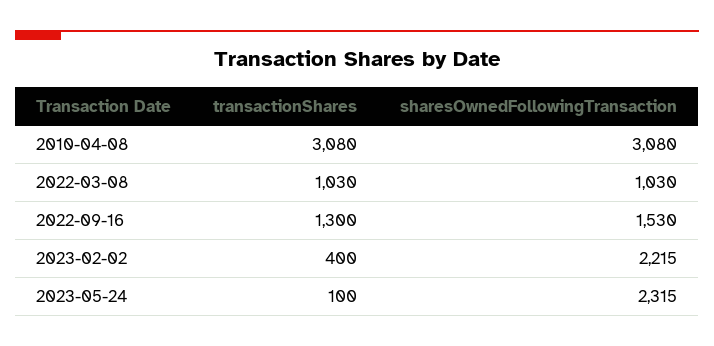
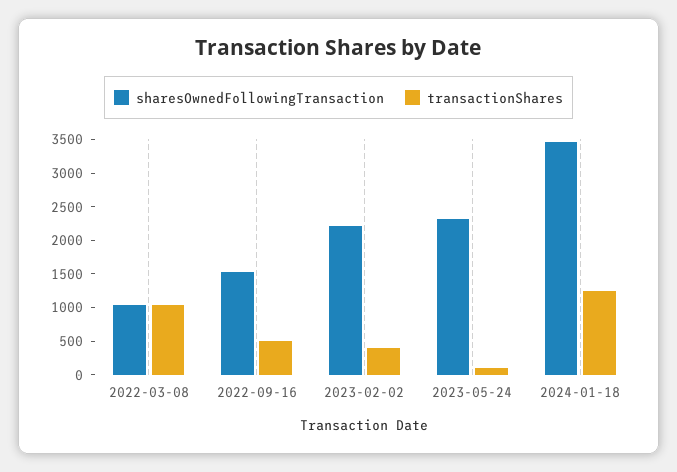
transactionShares, 2010-04-08: 3080 -> none
sharesOwnedFollowingTransaction, 2010-04-08: 3080 -> none
transactionShares, 2022-09-16: 1300 -> 500
sharesOwnedFollowingTransaction, 2024-01-18: none -> 3500
transactionShares, 2024-01-18: none -> 1250

